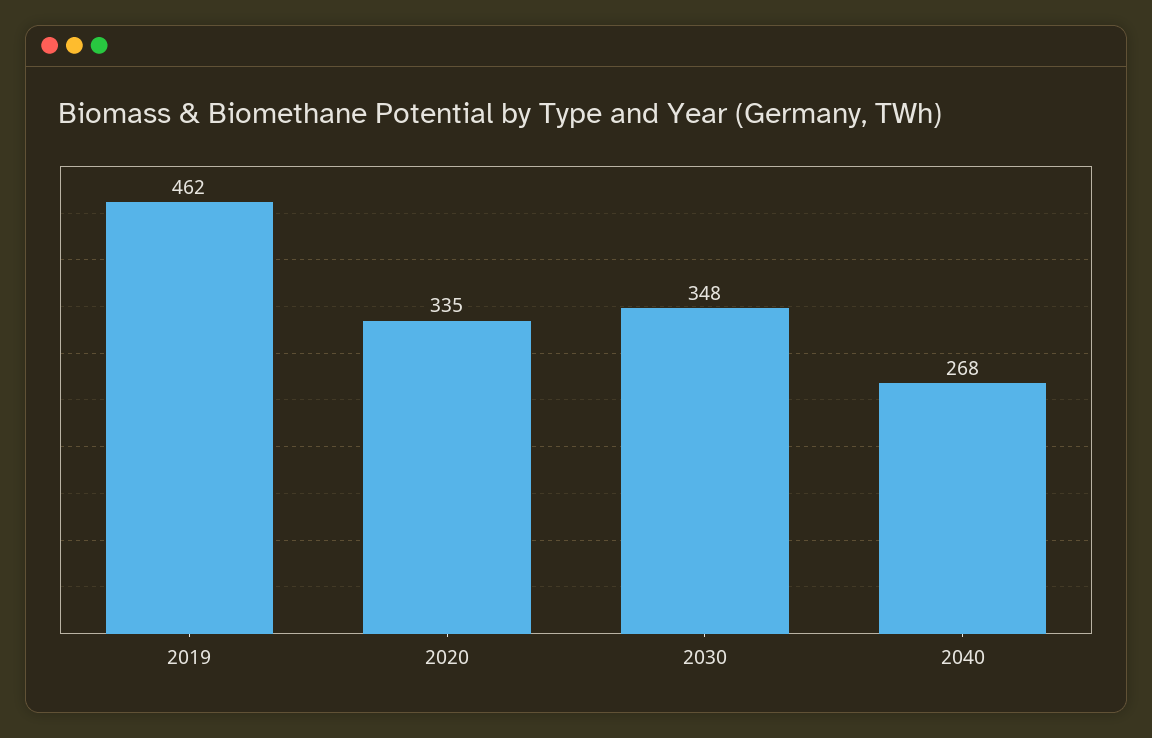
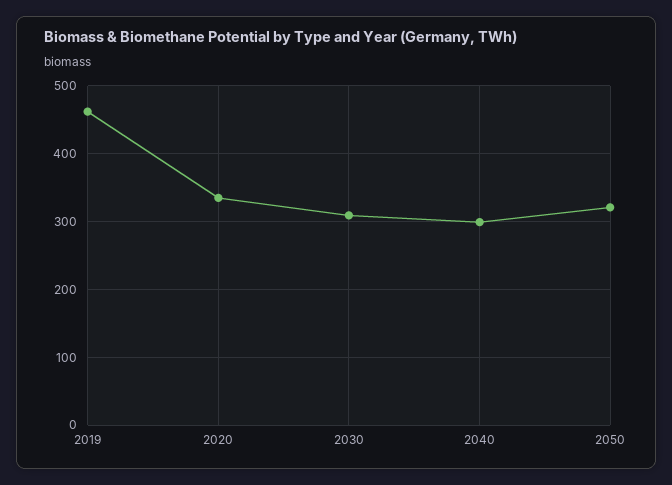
2030: 348 -> 310
2040: 268 -> 300
2050: none -> 320

